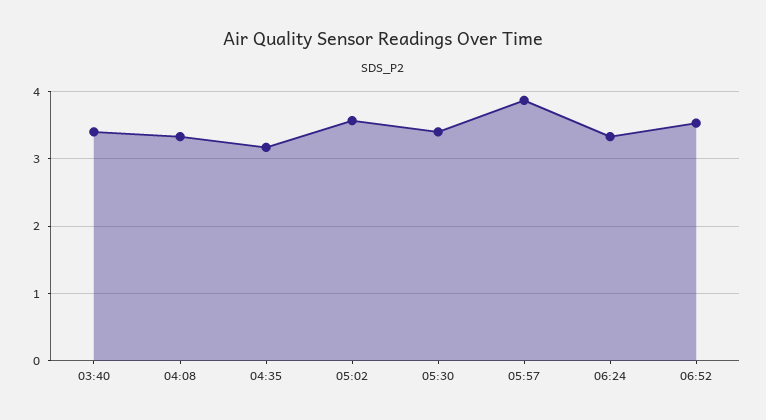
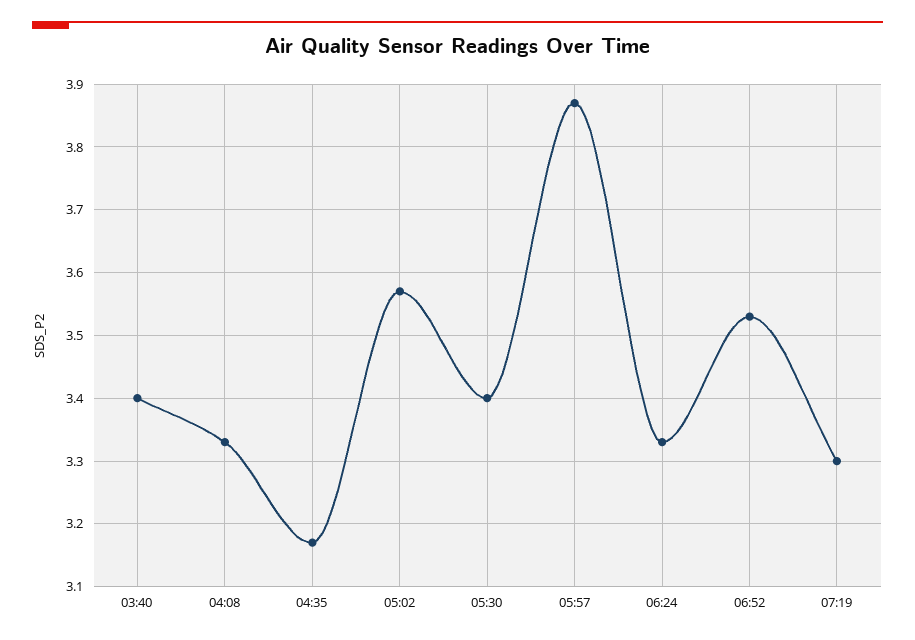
07:19: none -> 3.3

